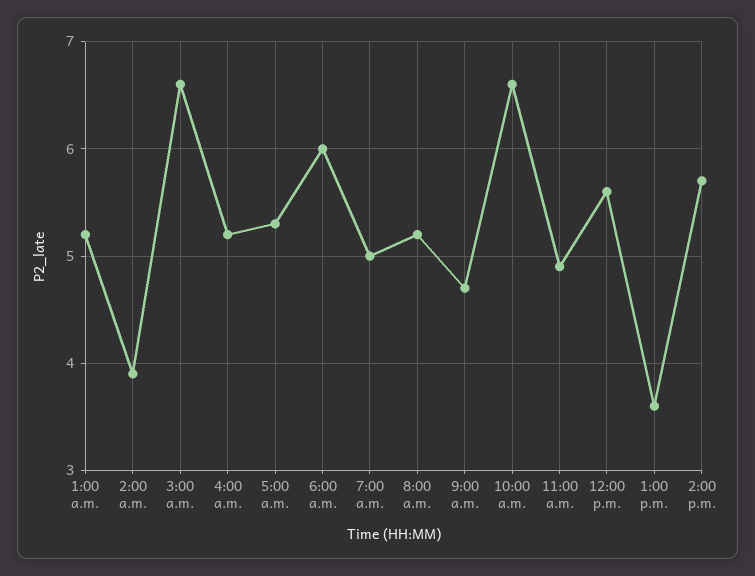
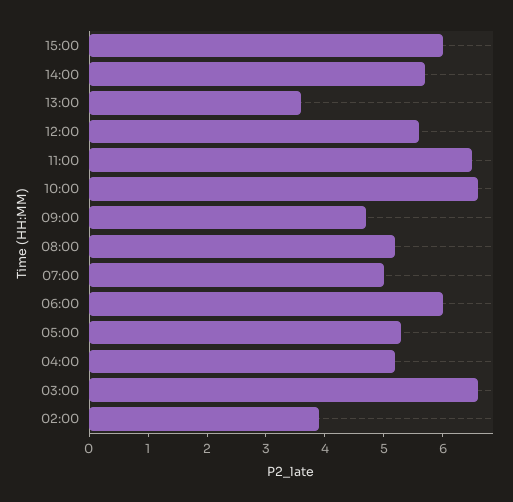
1:00 a.m.: 5.2 -> none
11:00 a.m.: 4.9 -> 6.5
15:00: none -> 6

